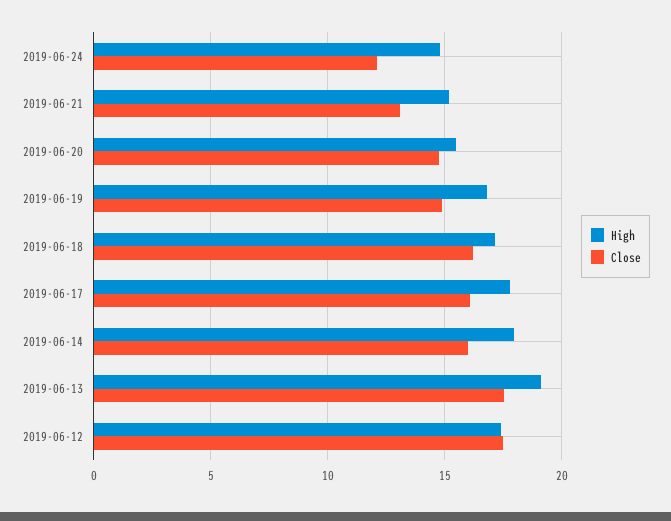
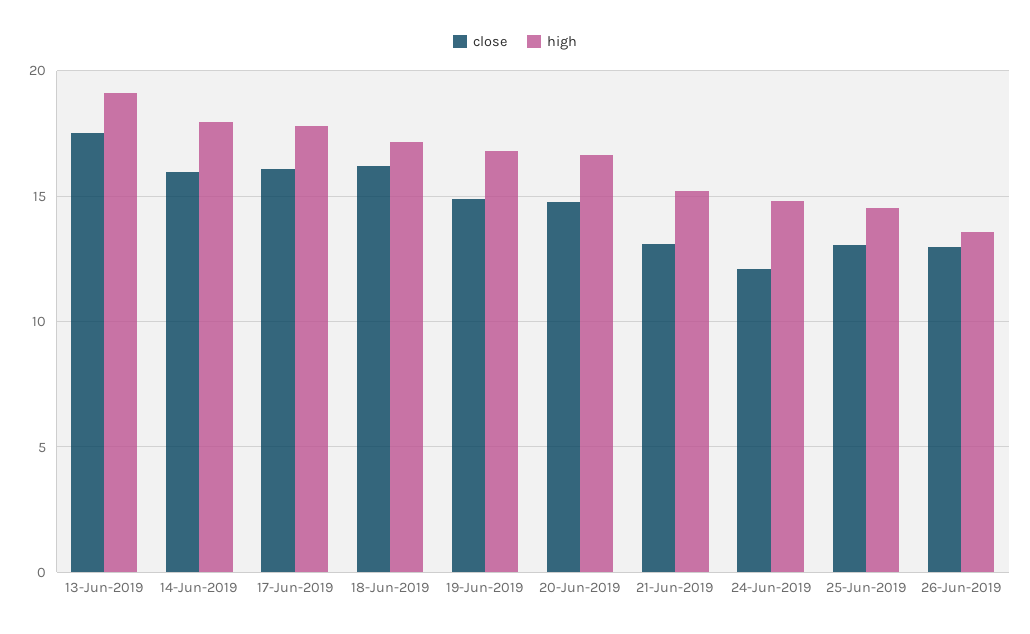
High, 2019-06-20: 15.5 -> 16.5
High, 2019-06-12: 17.5 -> none
Close, 2019-06-12: 17.5 -> none
Close, 25-Jun-2019: none -> 13
High, 25-Jun-2019: none -> 14.5
Close, 26-Jun-2019: none -> 13
High, 26-Jun-2019: none -> 13.5

